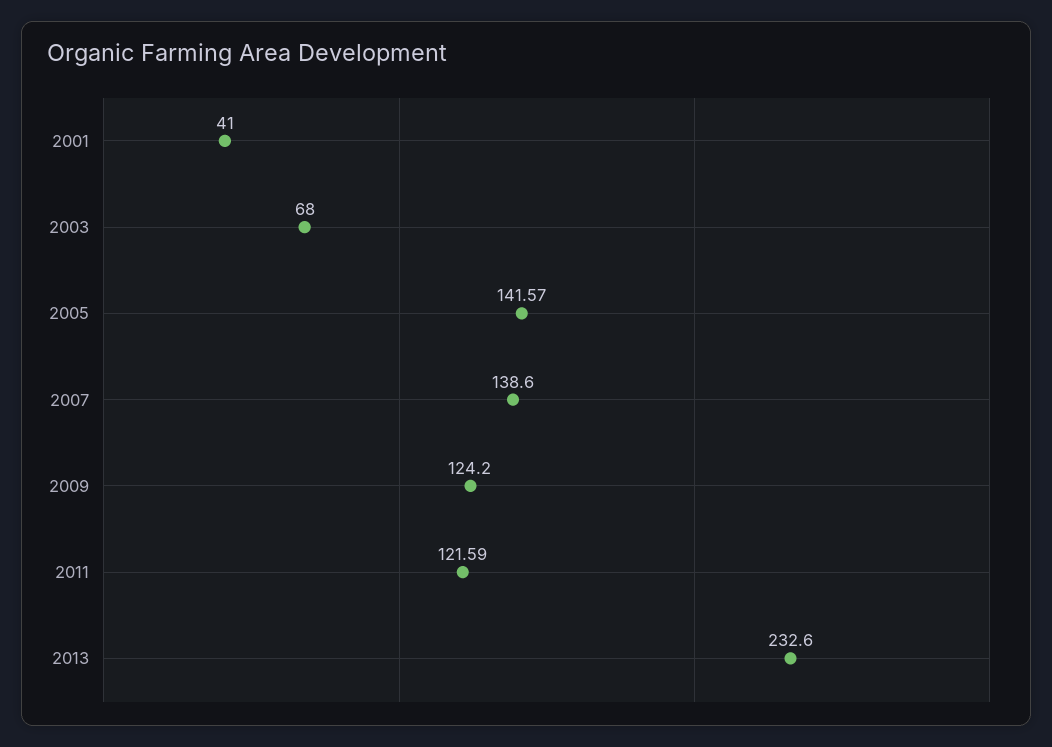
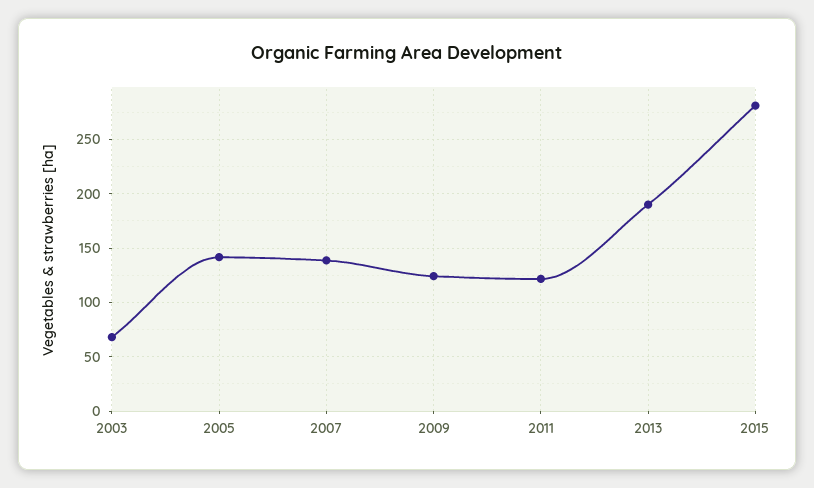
2001: 41 -> none
2013: 232.6 -> 190
2015: none -> 280

